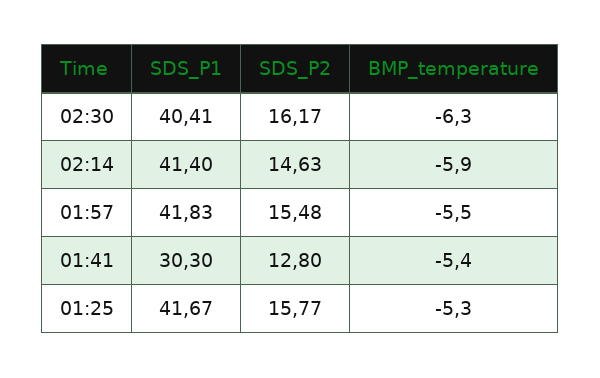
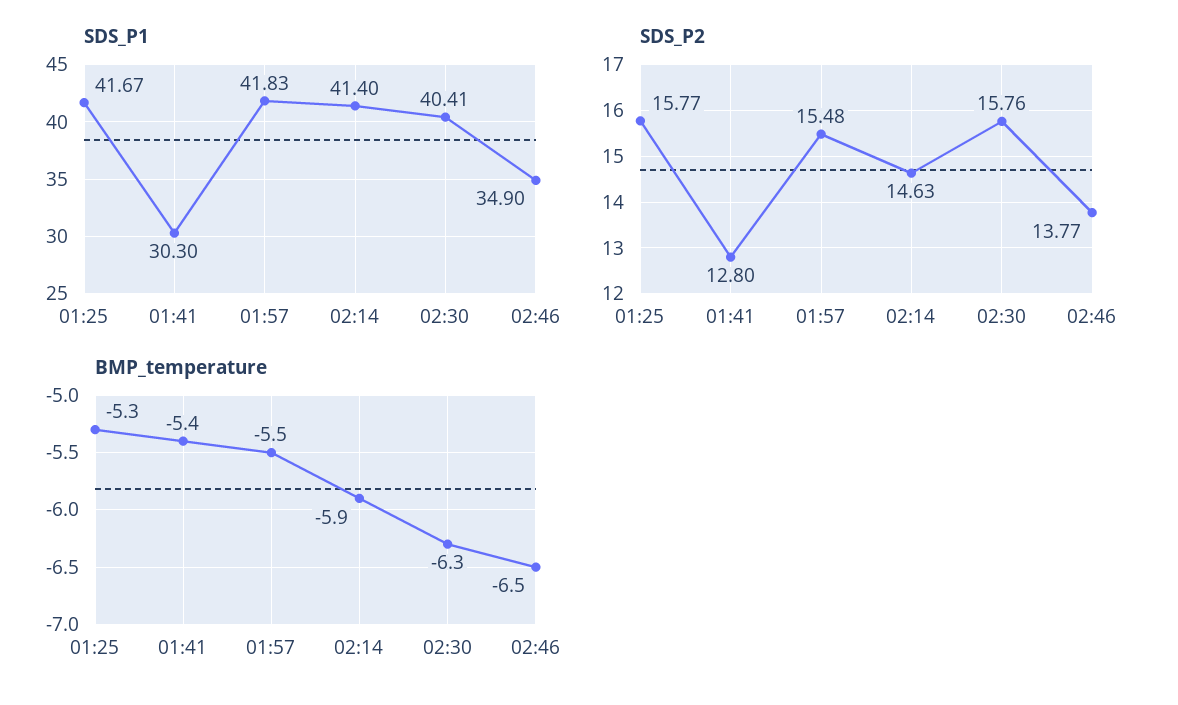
SDS_P2, 02:30: 16.17 -> 15.76
SDS_P1, 02:46: none -> 34.9
SDS_P2, 02:46: none -> 13.77
BMP_temperature, 02:46: none -> -6.5

